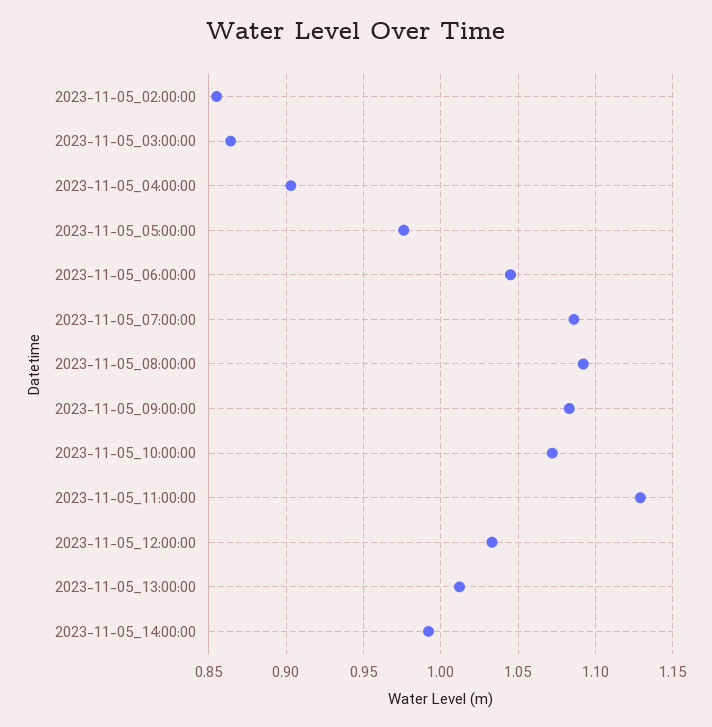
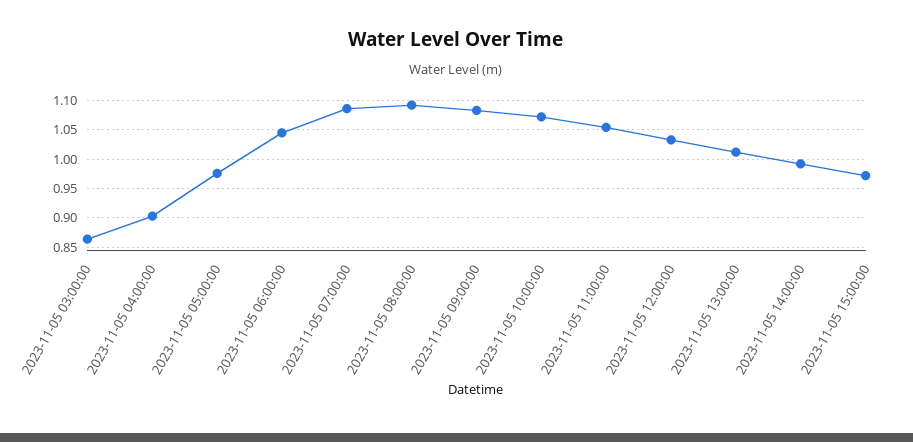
2023-11-05_02:00:00: 0.855 -> none
2023-11-05_11:00:00: 1.13 -> 1.05
2023-11-05 15:00:00: none -> 0.975

